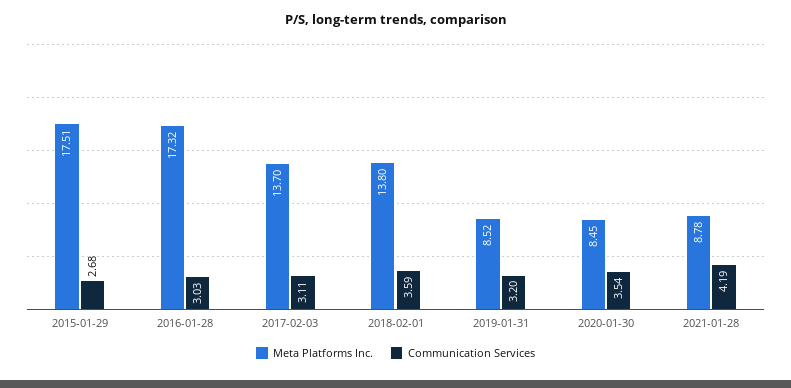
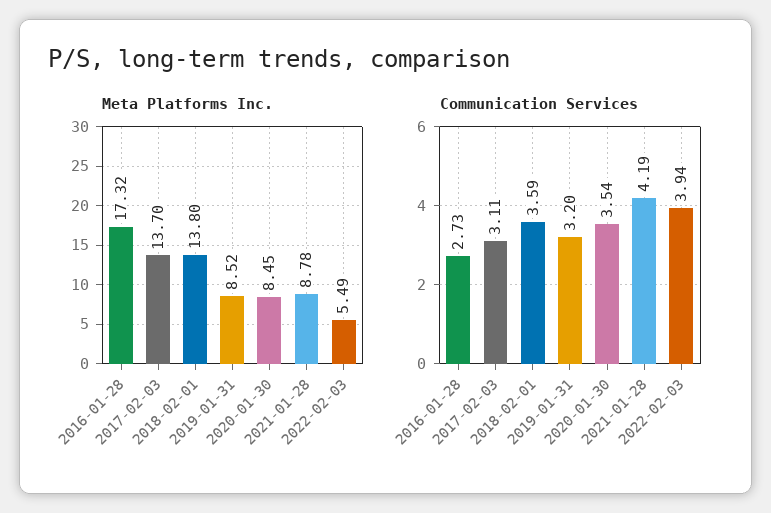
Meta Platforms Inc., 2015-01-29: 17.51 -> none
Communication Services, 2015-01-29: 2.68 -> none
Communication Services, 2016-01-28: 3.03 -> 2.73
Meta Platforms Inc., 2022-02-03: none -> 5.49
Communication Services, 2022-02-03: none -> 3.94

